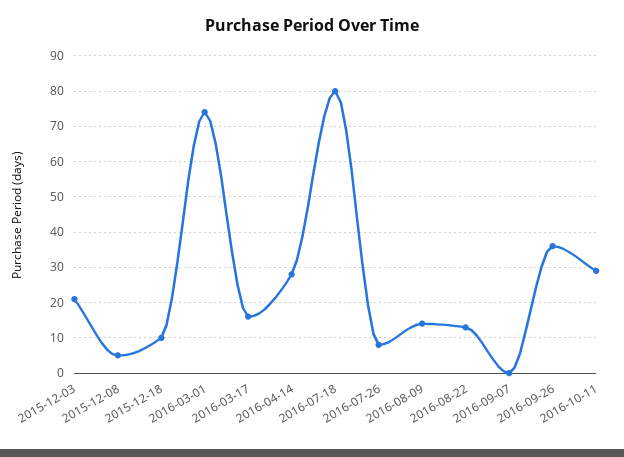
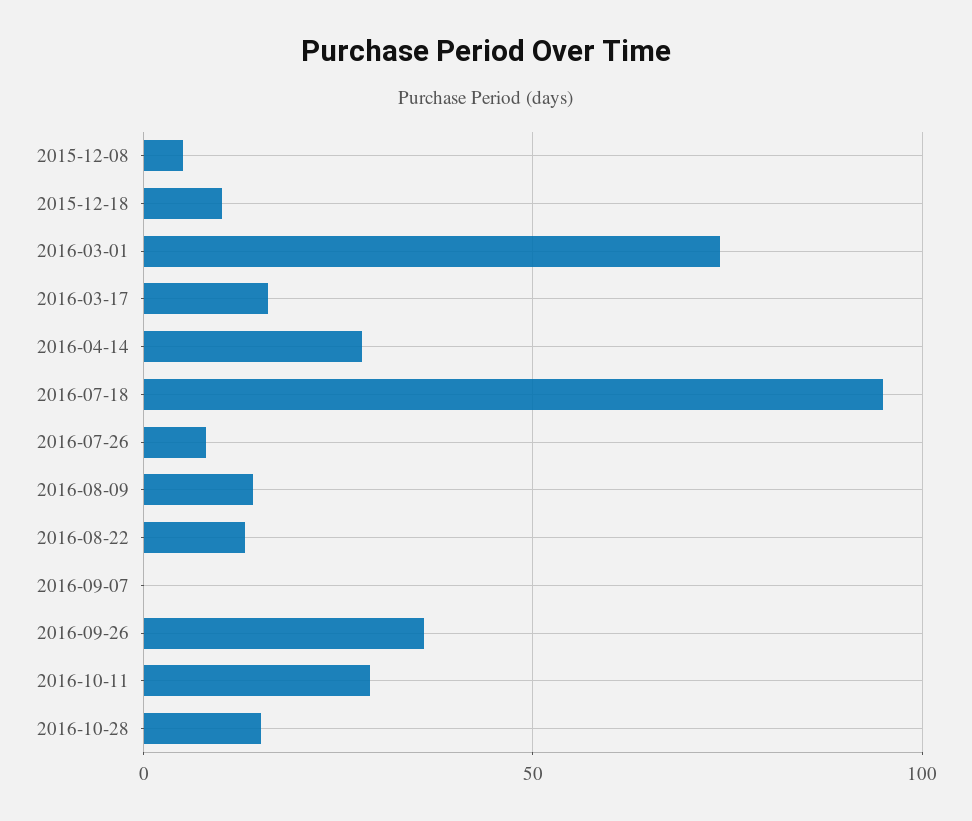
2015-12-03: 20 -> none
2016-07-18: 80 -> 95
2016-10-28: none -> 15

